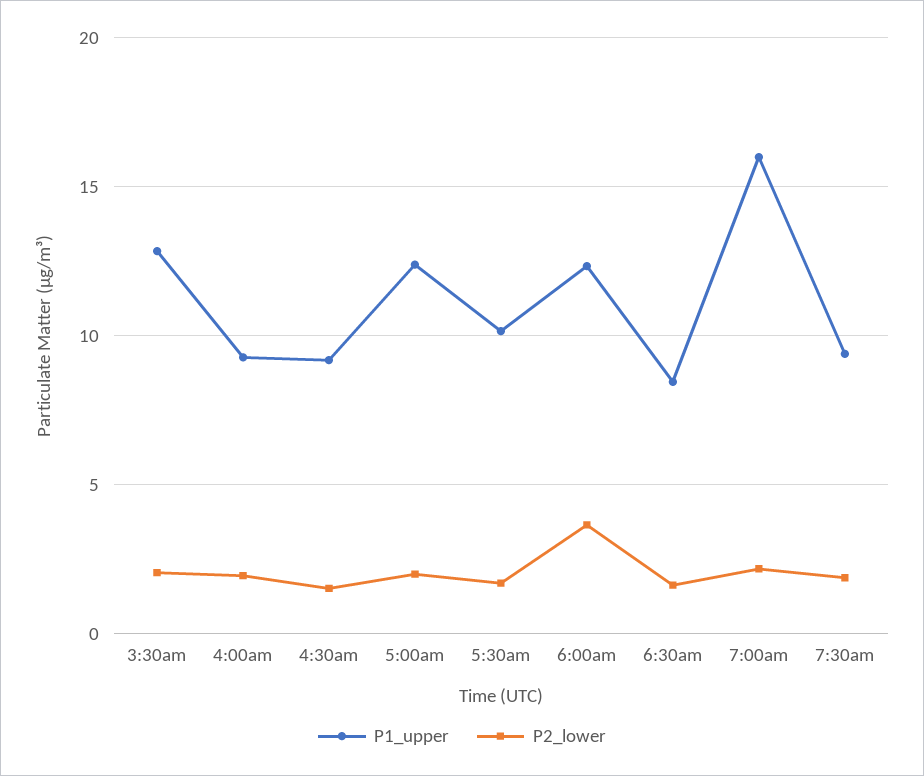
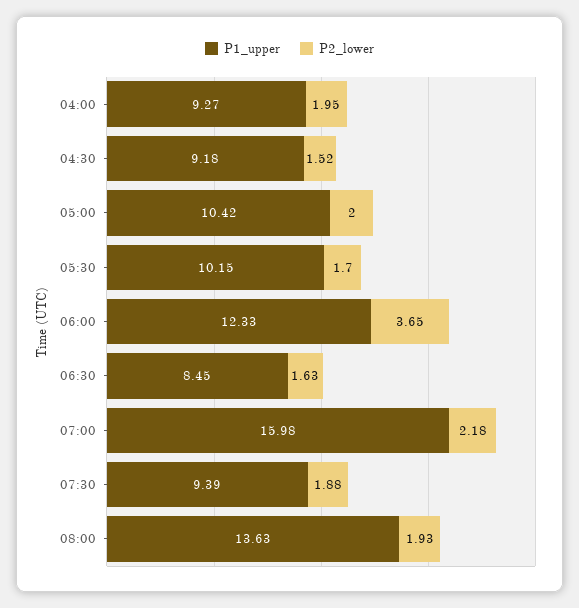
P1_upper, 3:30am: 13 -> none
P2_lower, 3:30am: 2 -> none
P1_upper, 5:00am: 12.5 -> 10.42
P1_upper, 08:00: none -> 13.63
P2_lower, 08:00: none -> 1.93

